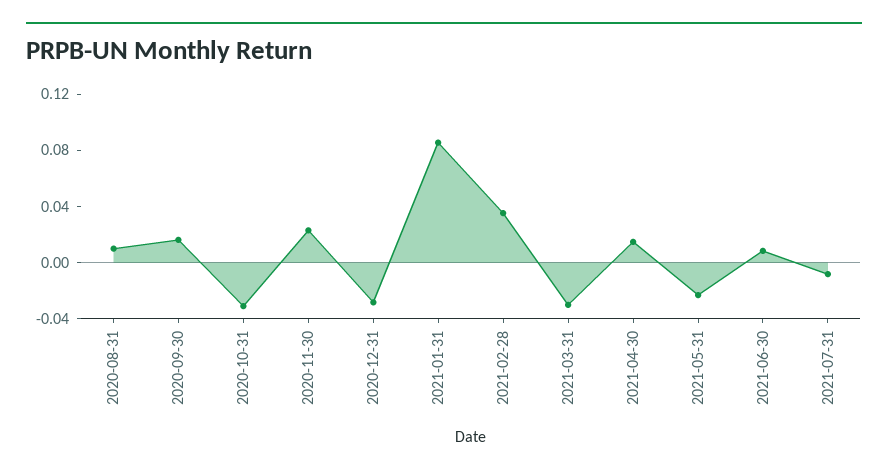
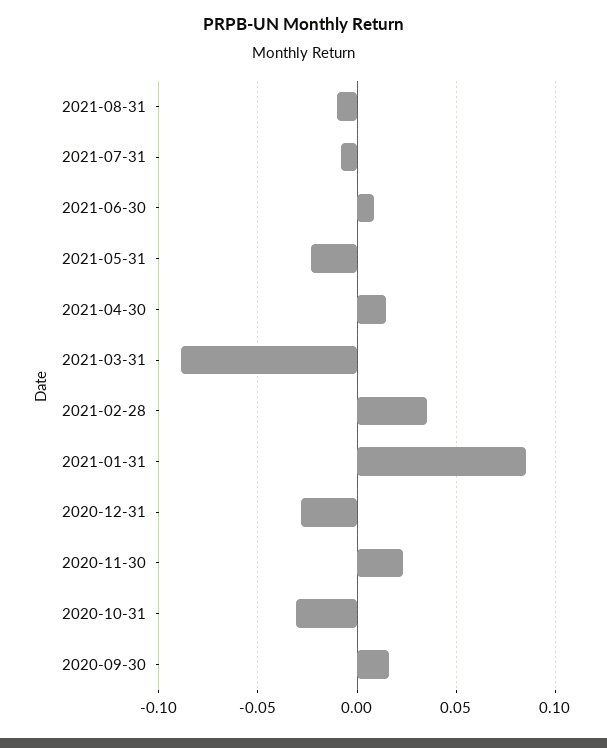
2020-08-31: 0.01 -> none
2021-03-31: -0.03 -> -0.09
2021-08-31: none -> -0.01

